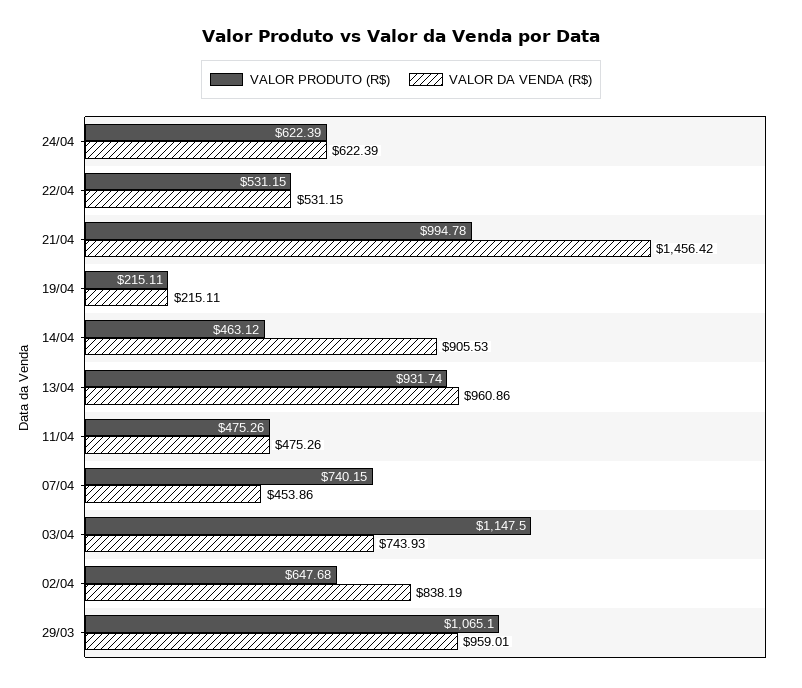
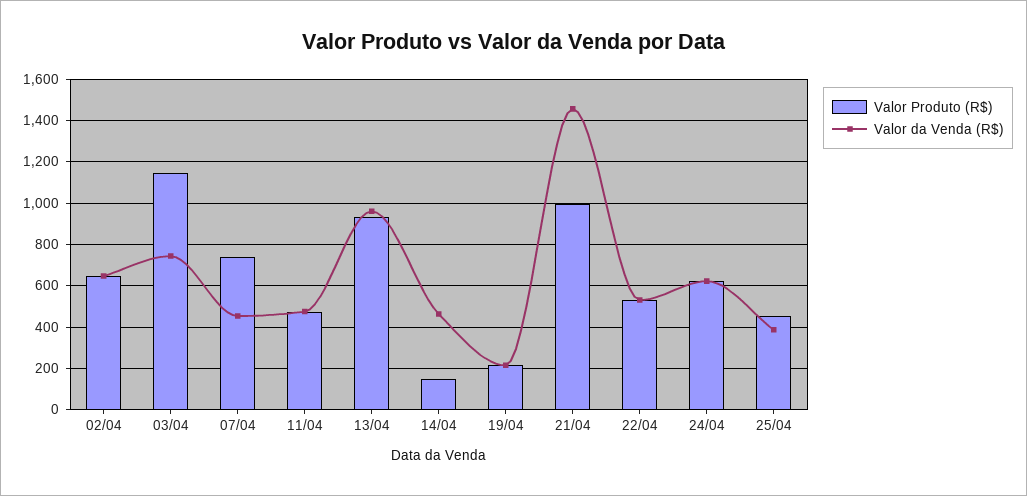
VALOR PRODUTO (R$), 14/04: 463.12 -> 150
VALOR DA VENDA (R$), 14/04: 905.53 -> 450
VALOR DA VENDA (R$), 02/04: 838.19 -> 650
VALOR PRODUTO (R$), 29/03: 1065.1 -> none
VALOR DA VENDA (R$), 29/03: 959.01 -> none
VALOR PRODUTO (R$), 25/04: none -> 450
VALOR DA VENDA (R$), 25/04: none -> 400

